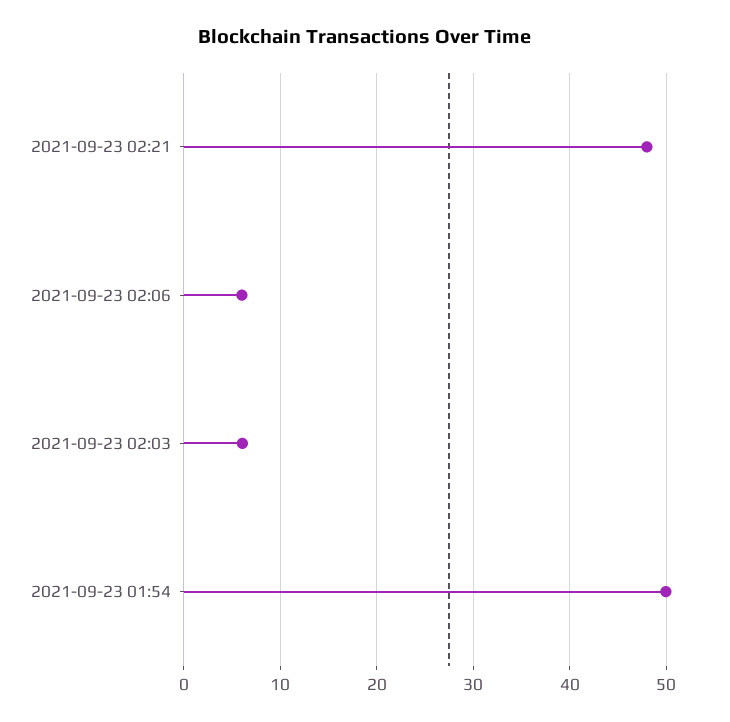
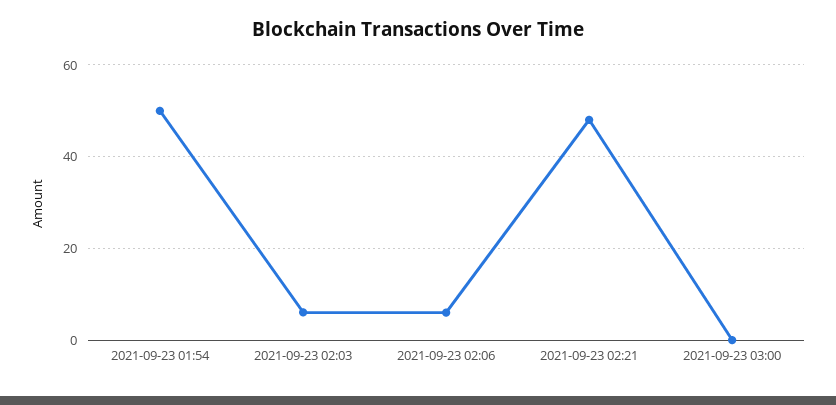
2021-09-23 03:00: none -> 0

